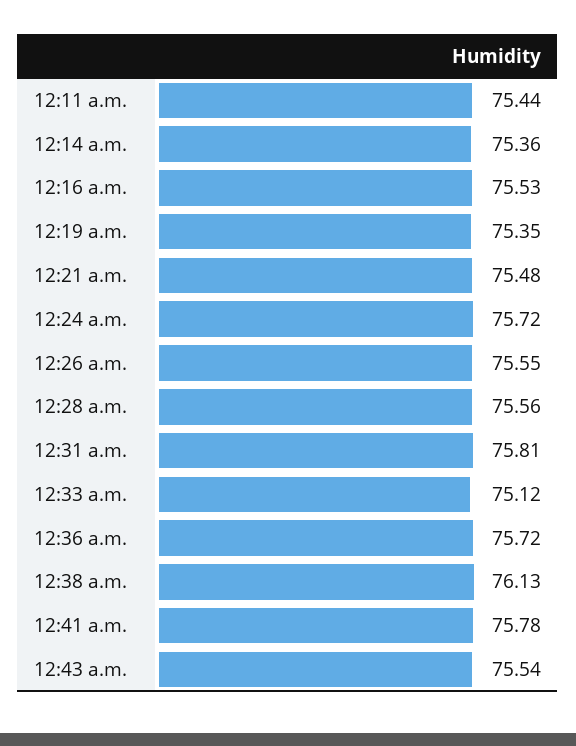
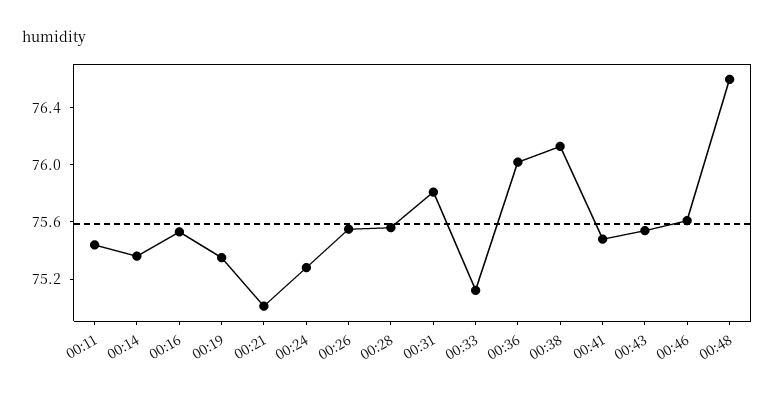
12:21 a.m.: 75.48 -> 75
12:24 a.m.: 75.72 -> 75.3
12:36 a.m.: 75.72 -> 76
12:41 a.m.: 75.78 -> 75.5
00:46: none -> 75.6
00:48: none -> 76.6

